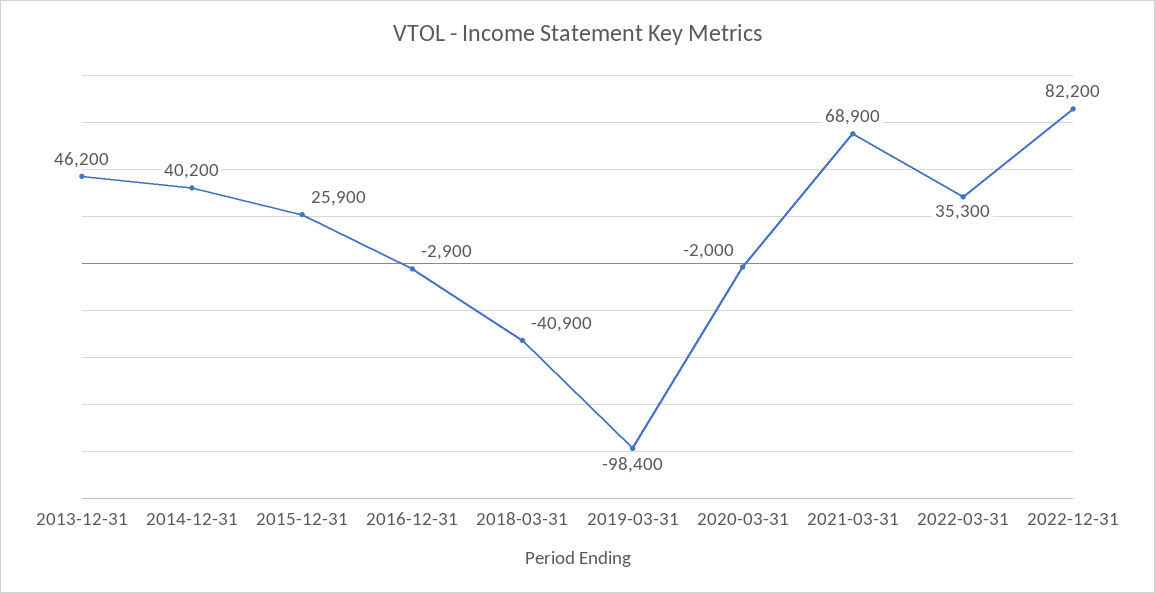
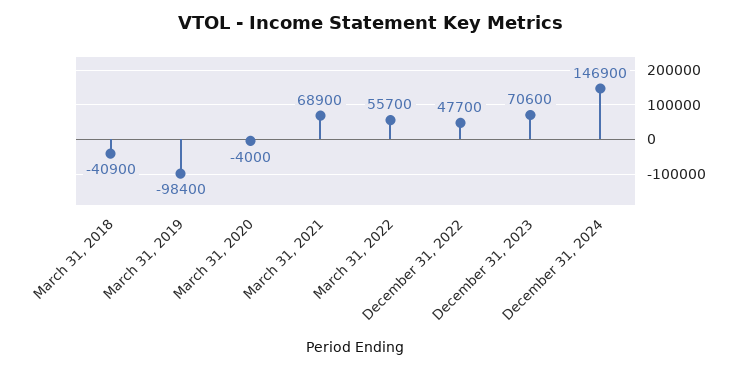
2013-12-31: 46200 -> none
2014-12-31: 40200 -> none
2015-12-31: 25900 -> none
2016-12-31: -2900 -> none
2020-03-31: -2000 -> -4000
2022-03-31: 35300 -> 55700
2022-12-31: 82200 -> 47700
December 31, 2023: none -> 70600
December 31, 2024: none -> 146900

